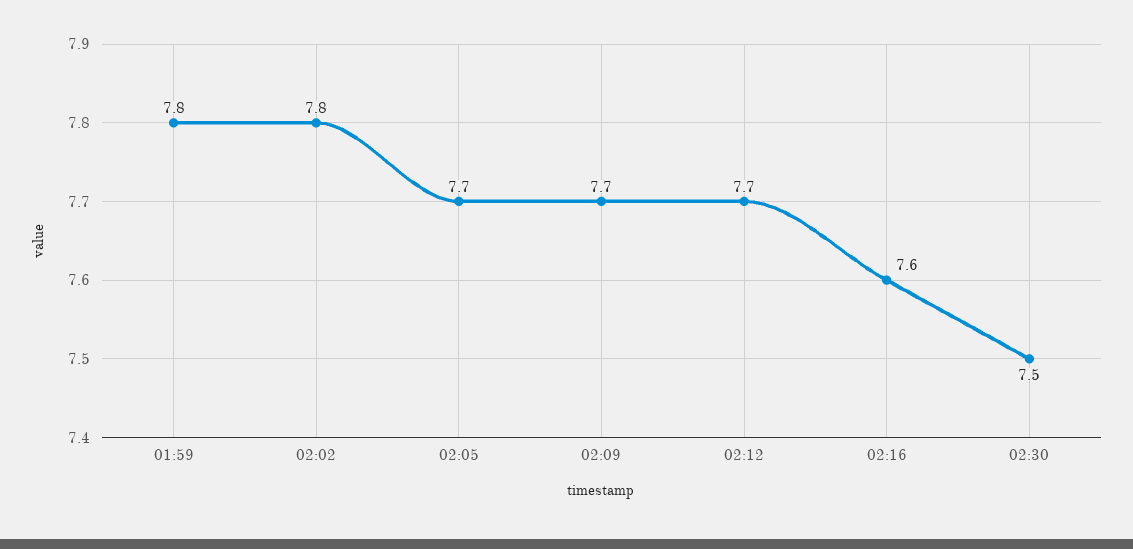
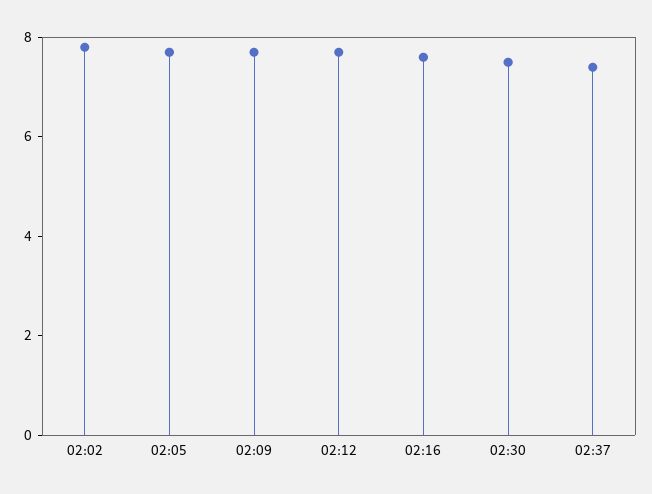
01:59: 7.8 -> none
02:37: none -> 7.5

